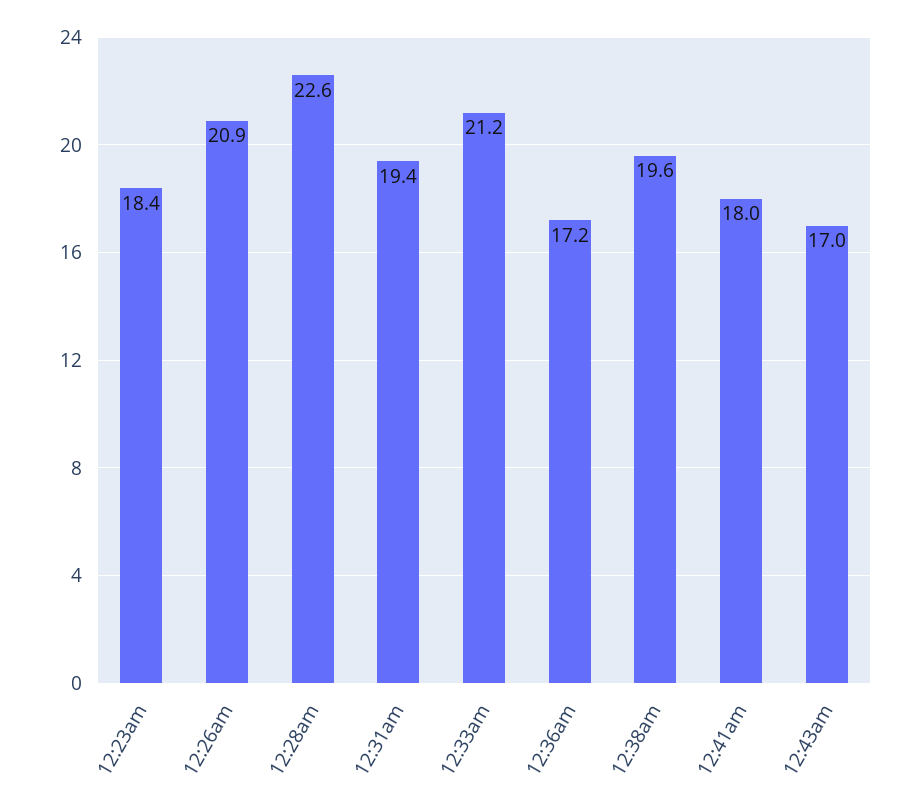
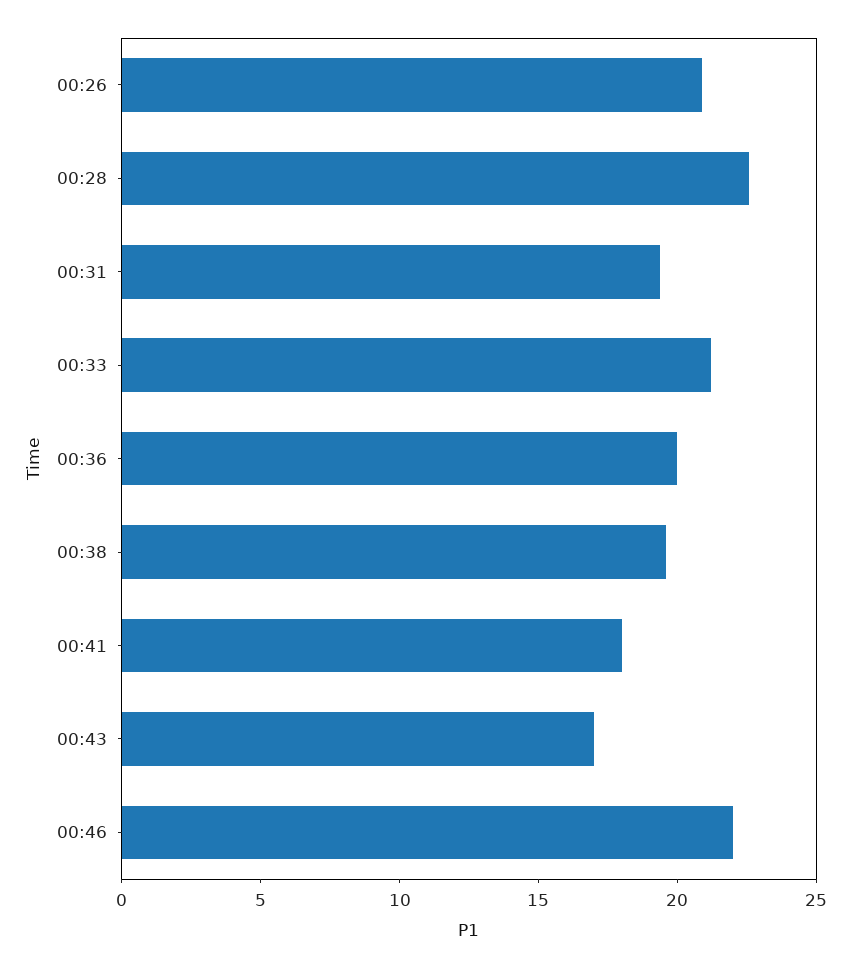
12:23am: 18.4 -> none
12:36am: 17.2 -> 20
00:46: none -> 22

